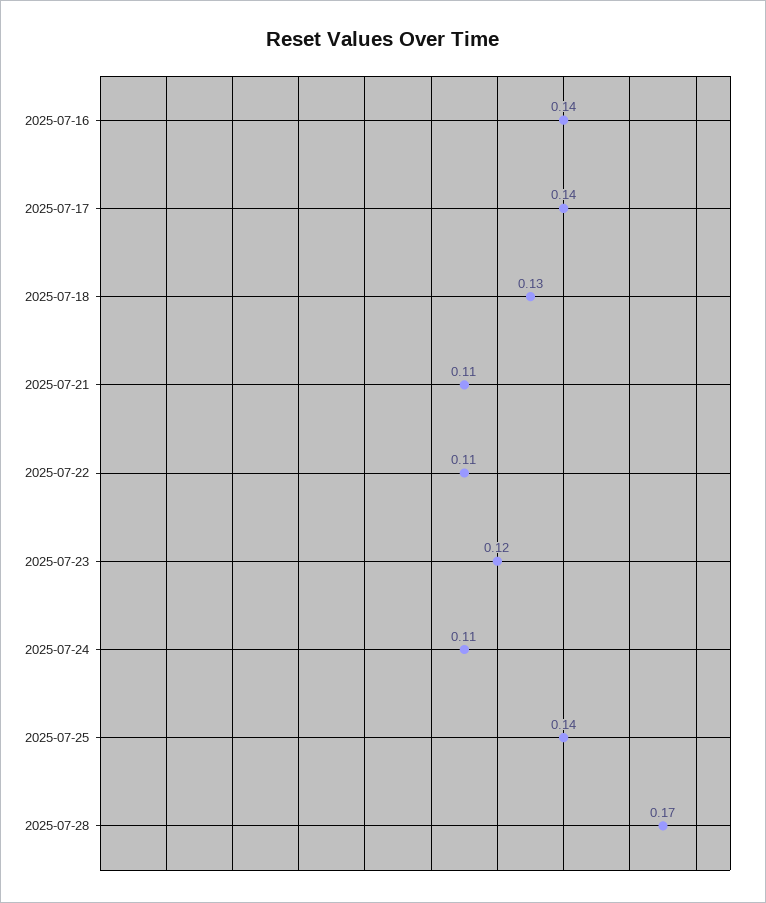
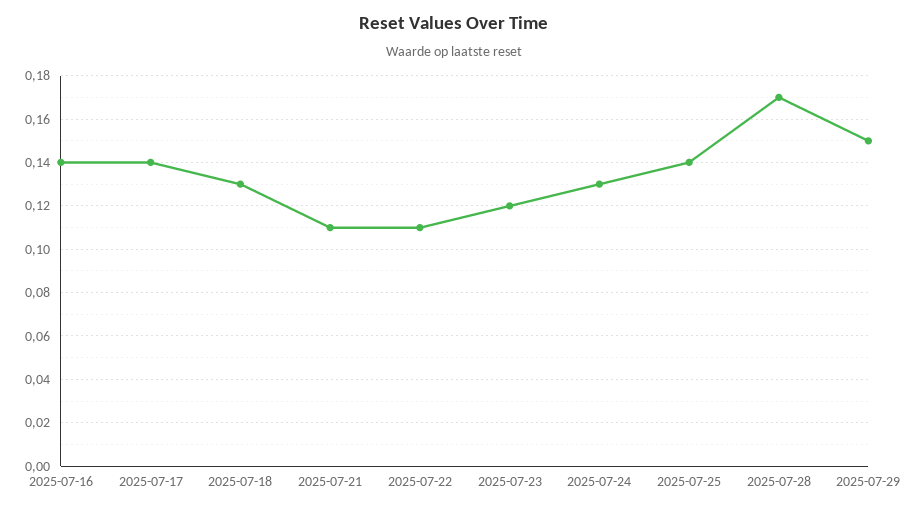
2025-07-24: 0.11 -> 0.13
2025-07-29: none -> 0.15

